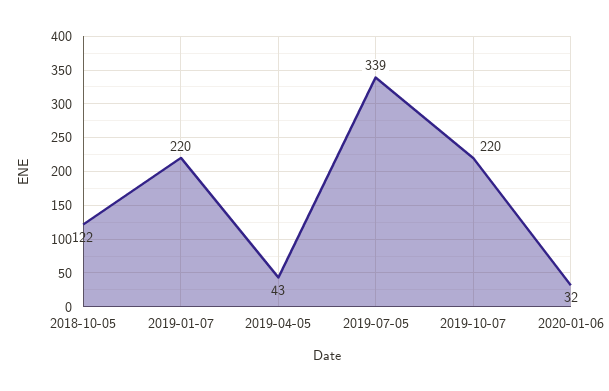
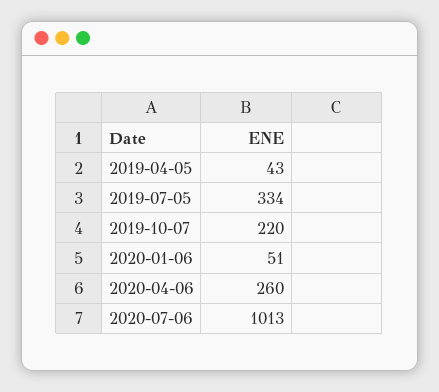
2018-10-05: 122 -> none
2019-01-07: 220 -> none
2019-07-05: 339 -> 334
2020-01-06: 32 -> 51
2020-04-06: none -> 260
2020-07-06: none -> 1013

